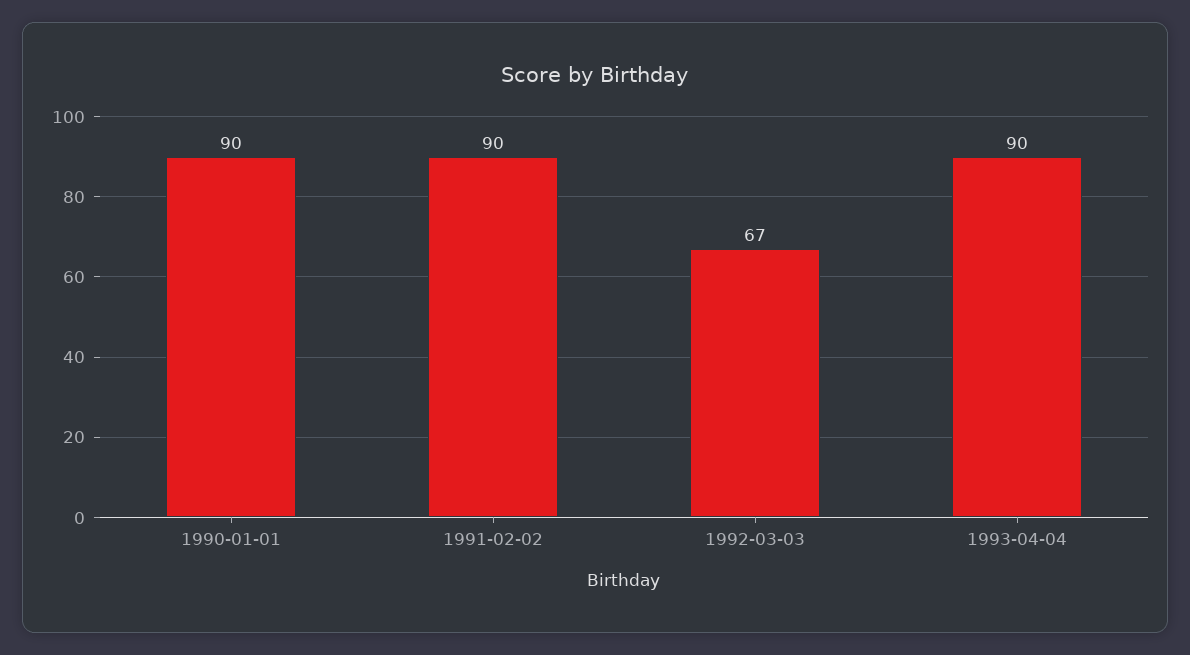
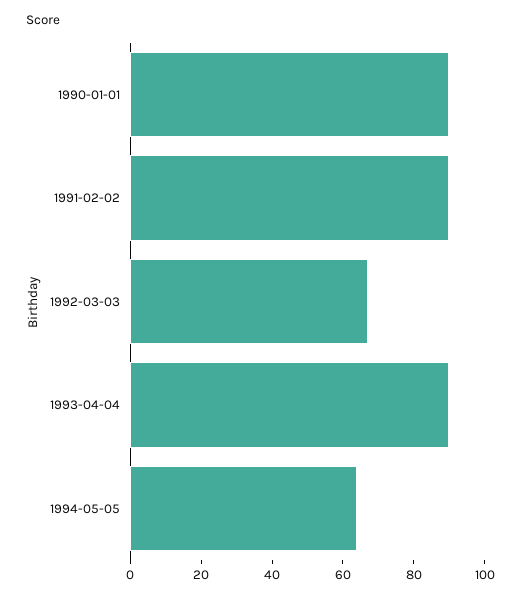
1994-05-05: none -> 65

